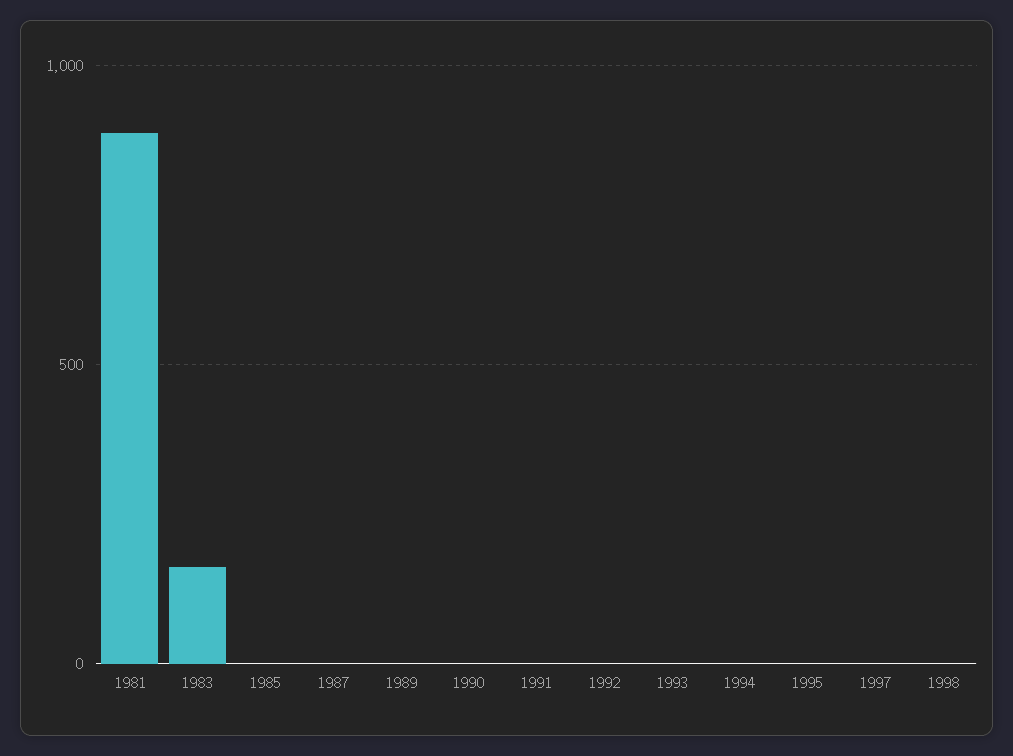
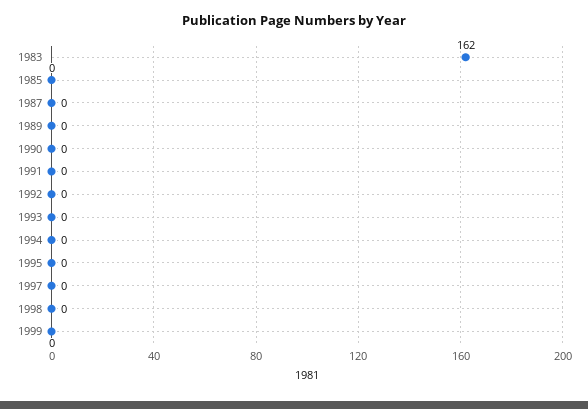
1981: 900 -> none
1999: none -> 0

